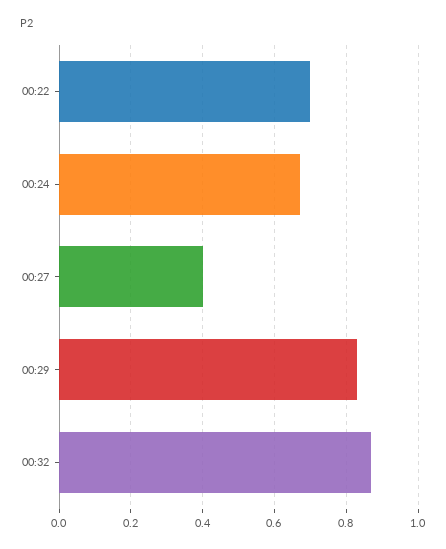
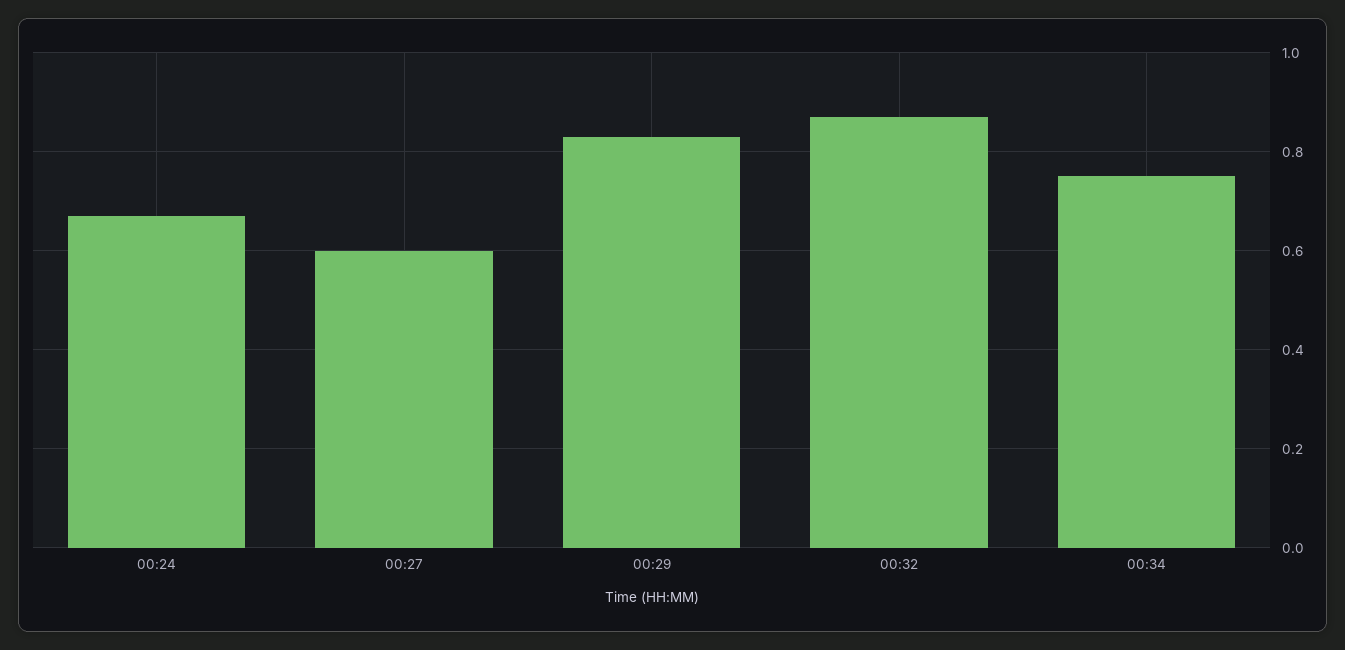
00:22: 0.7 -> none
00:27: 0.4 -> 0.6
00:34: none -> 0.75

